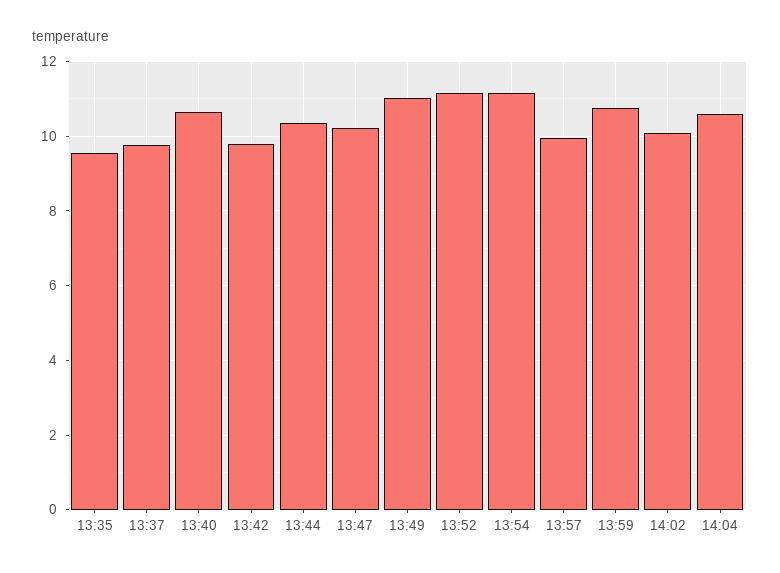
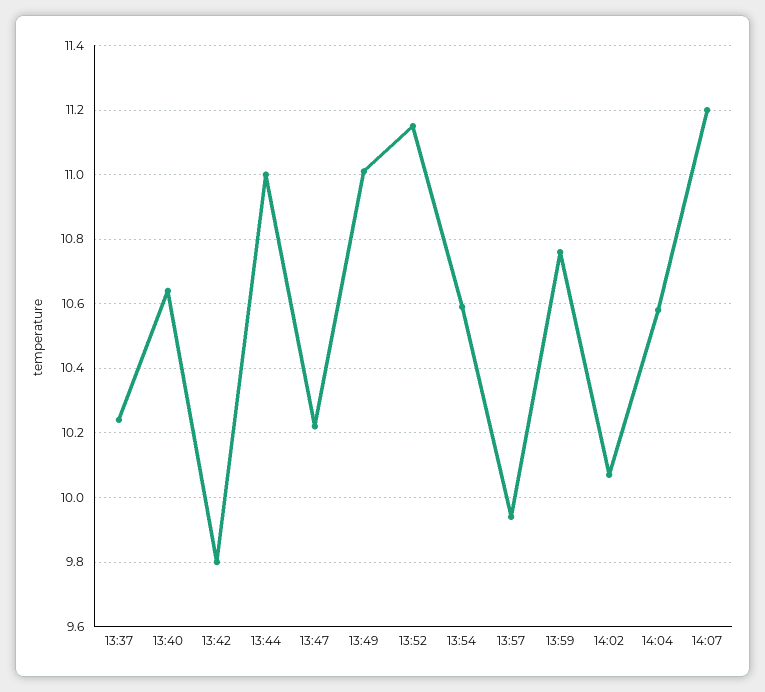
13:35: 9.6 -> none
13:37: 9.8 -> 10.25
13:44: 10.4 -> 11
13:54: 11.2 -> 10.6
14:07: none -> 11.2

